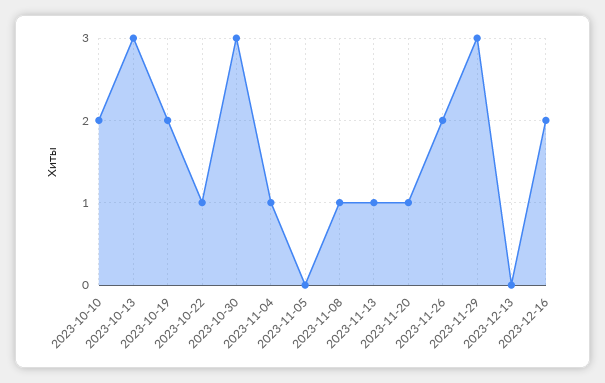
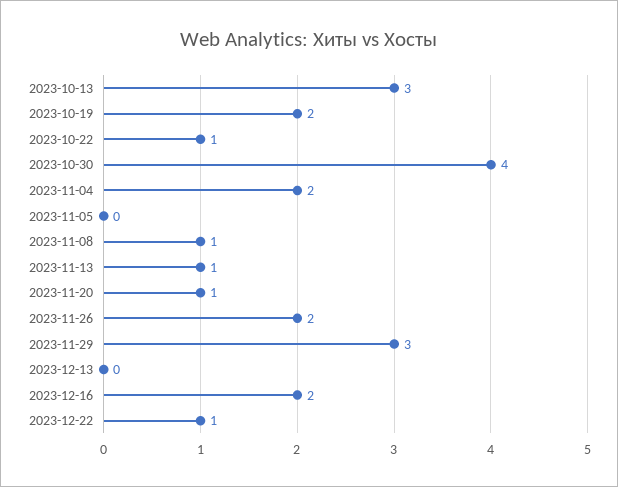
2023-10-10: 2 -> none
2023-10-30: 3 -> 4
2023-11-04: 1 -> 2
2023-12-22: none -> 1

